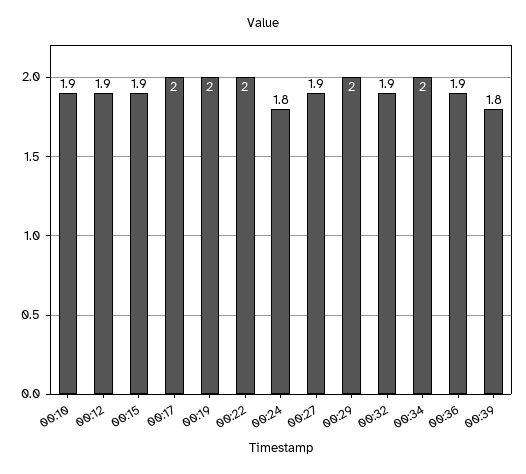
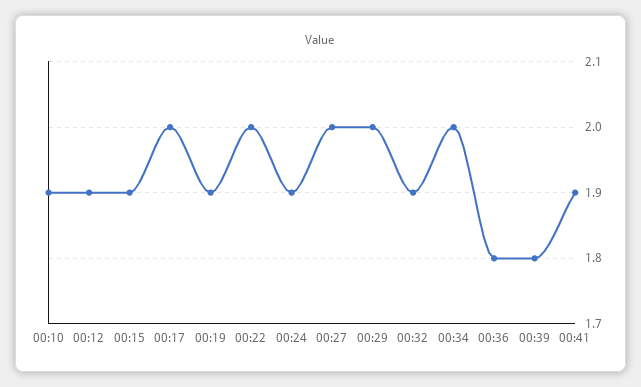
00:19: 2 -> 1.9
00:24: 1.8 -> 1.9
00:27: 1.9 -> 2
00:36: 1.9 -> 1.8
00:41: none -> 1.9

